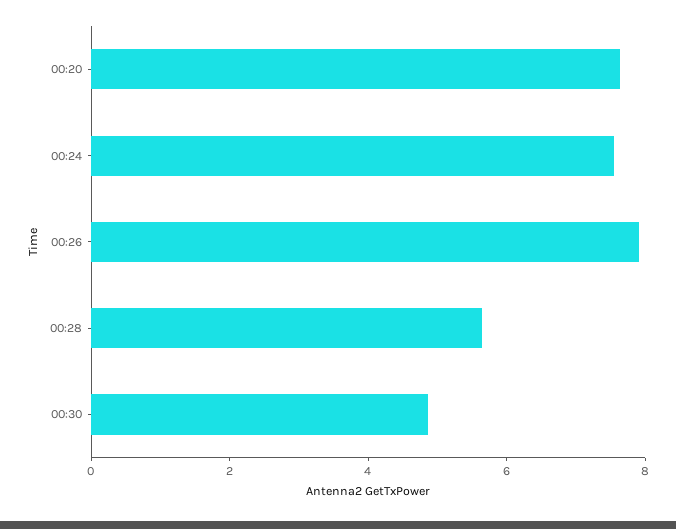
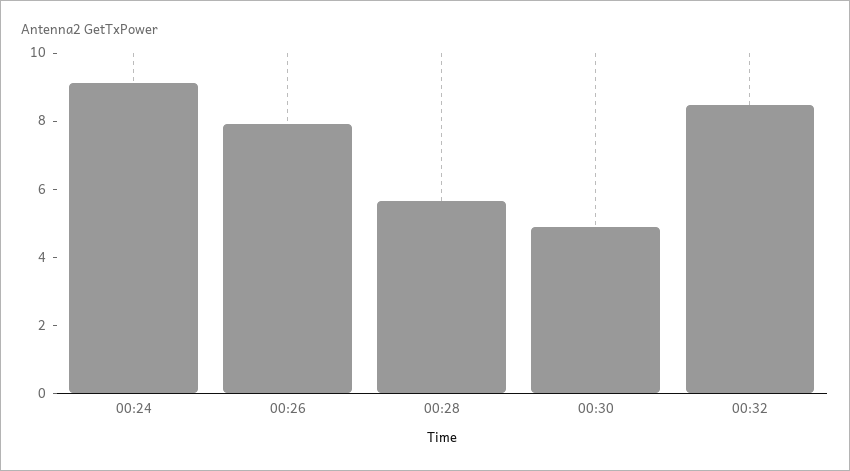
00:20: 7.5 -> none
00:24: 7.5 -> 9
00:32: none -> 8.5

